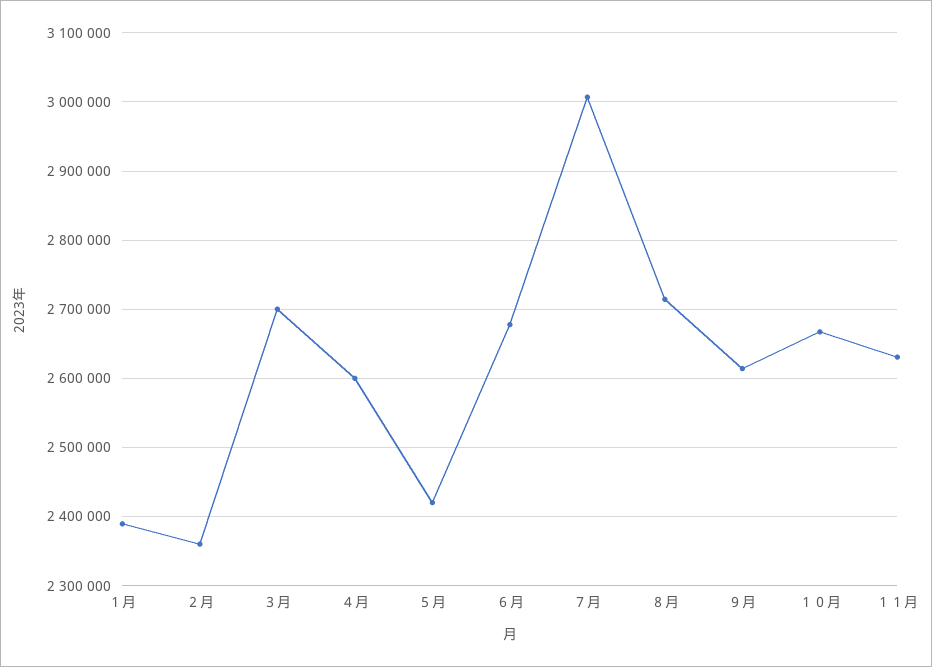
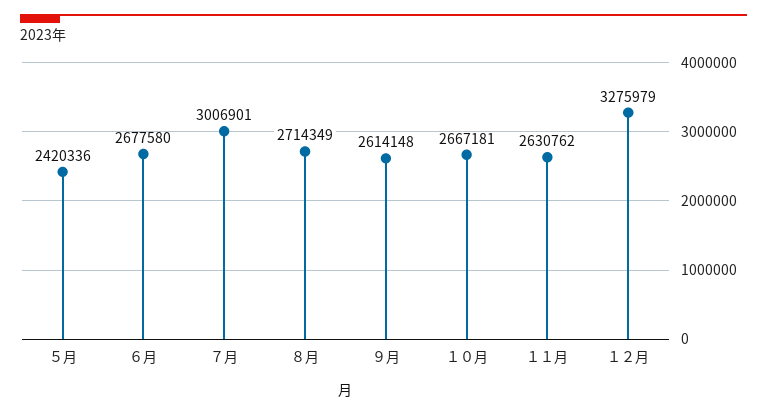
１月: 2390000 -> none
２月: 2360000 -> none
３月: 2700000 -> none
４月: 2600000 -> none
１２月: none -> 3275979

